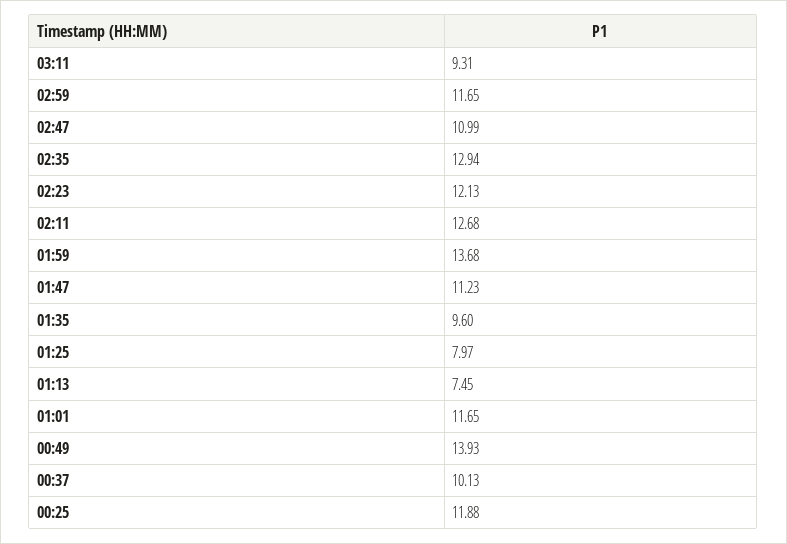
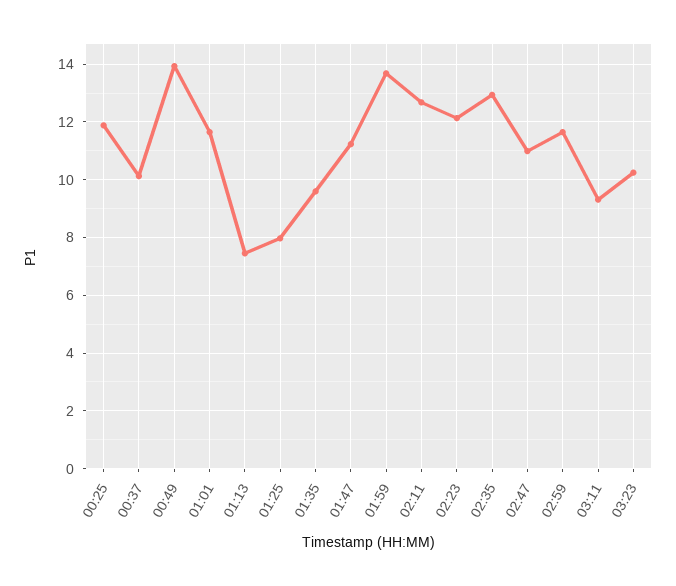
03:23: none -> 10.25

